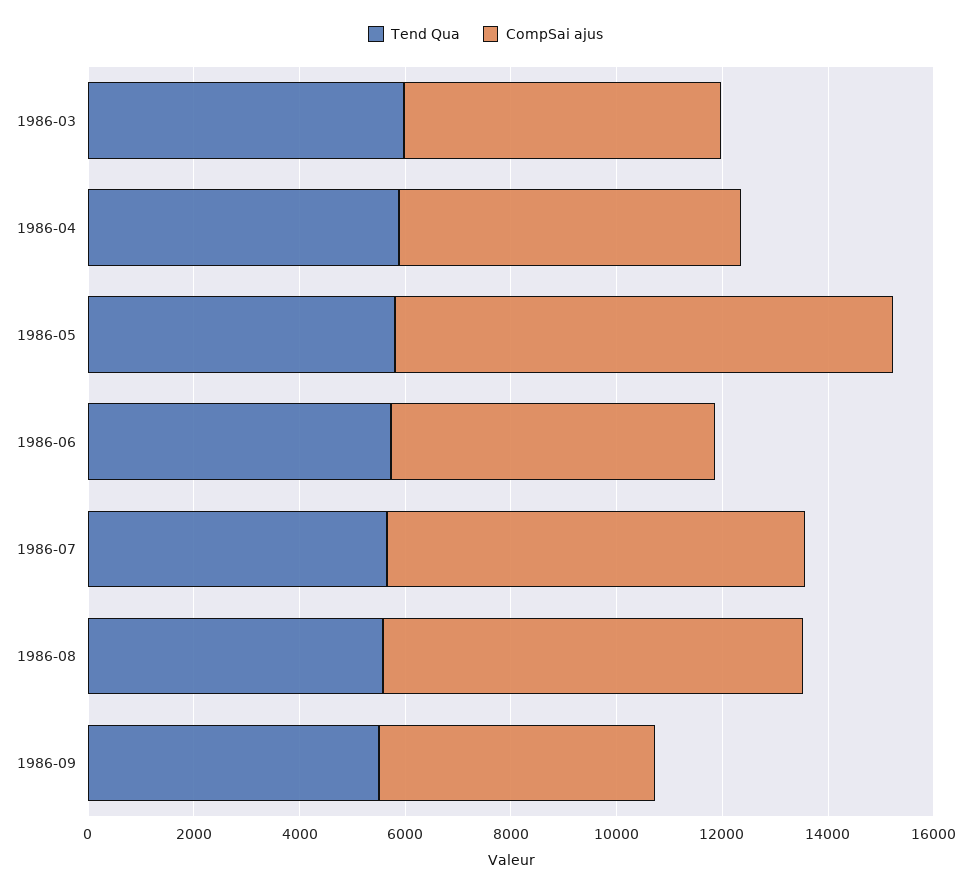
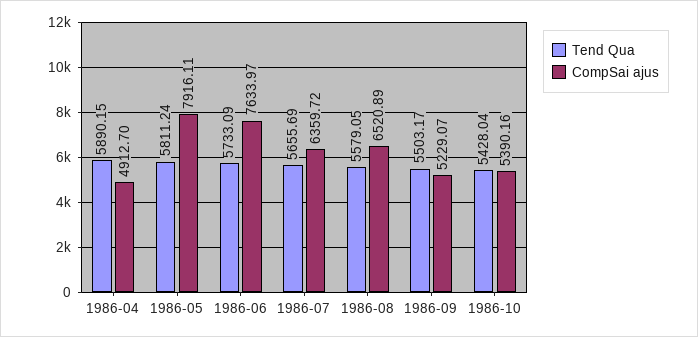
Tend Qua, 1986-03: 6000 -> none
CompSai ajus, 1986-03: 6000 -> none
CompSai ajus, 1986-04: 6500 -> 4912.7
CompSai ajus, 1986-05: 9500 -> 7916.11
CompSai ajus, 1986-06: 6000 -> 7633.97
CompSai ajus, 1986-07: 8000 -> 6359.72
CompSai ajus, 1986-08: 8000 -> 6520.89
Tend Qua, 1986-10: none -> 5428.04
CompSai ajus, 1986-10: none -> 5390.16

